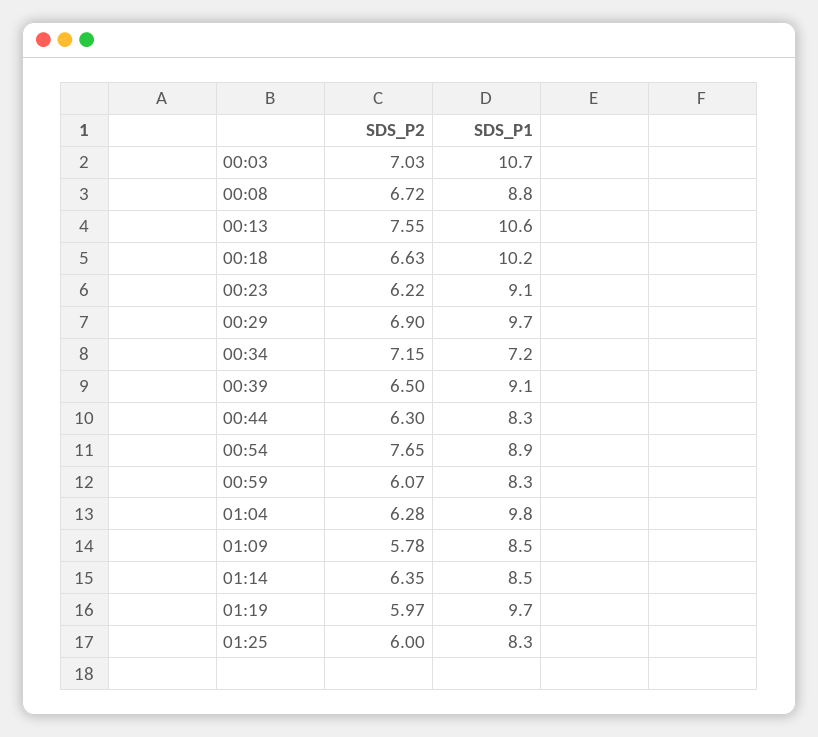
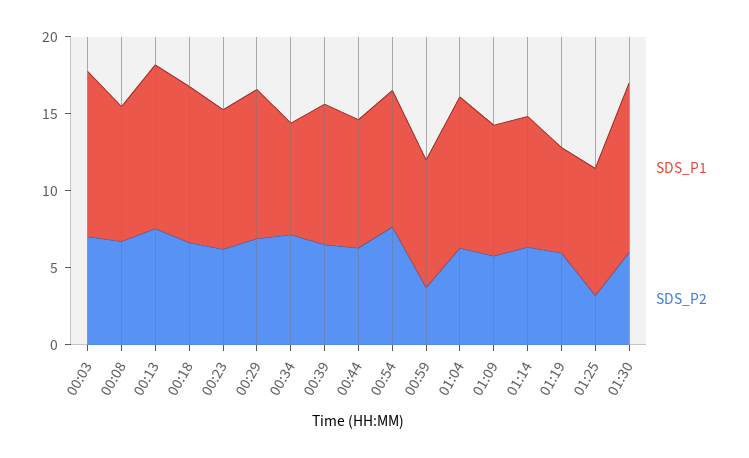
SDS_P2, 00:59: 6.07 -> 4
SDS_P1, 01:19: 9.7 -> 7
SDS_P2, 01:25: 6 -> 3
SDS_P1, 01:30: none -> 11
SDS_P2, 01:30: none -> 6

